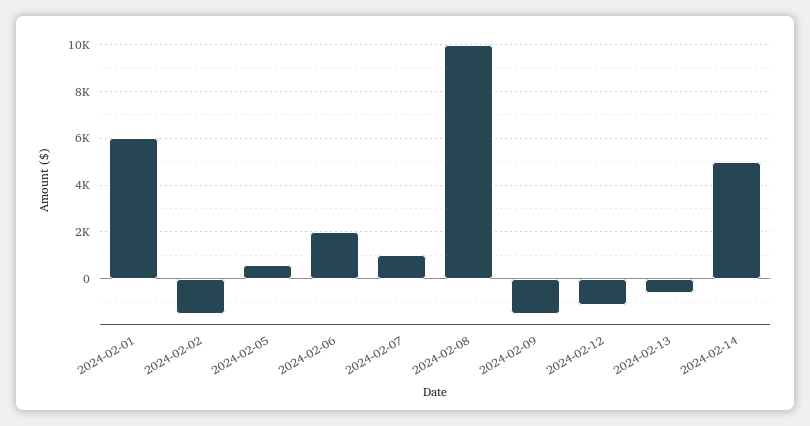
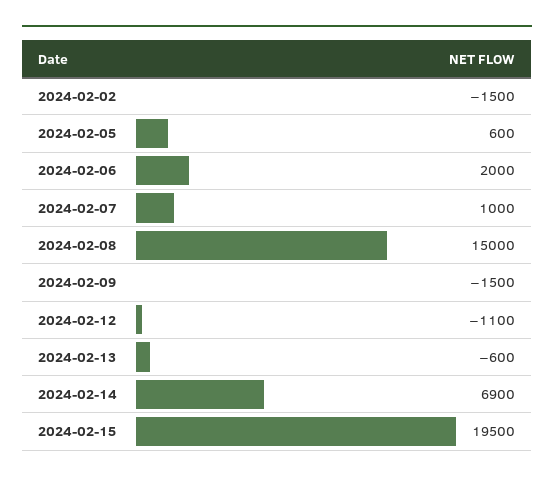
2024-02-01: 6000 -> none
2024-02-08: 10000 -> 15000
2024-02-14: 5000 -> 6900
2024-02-15: none -> 19500

